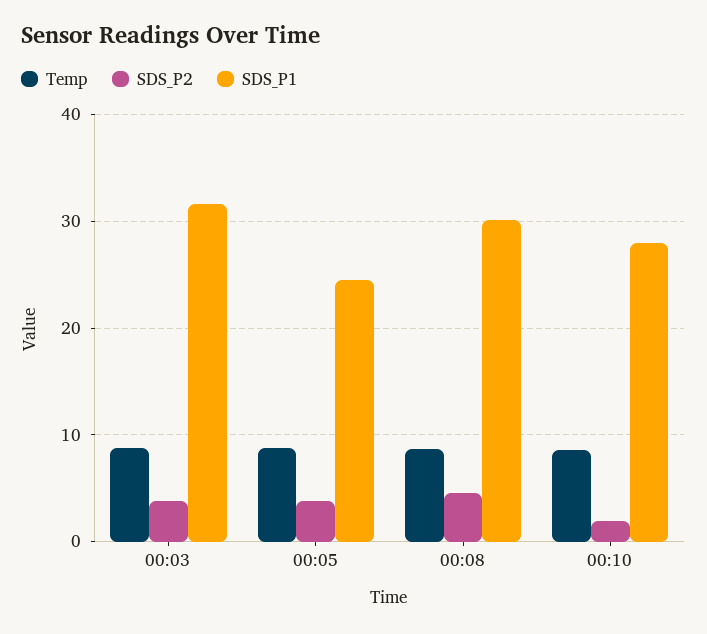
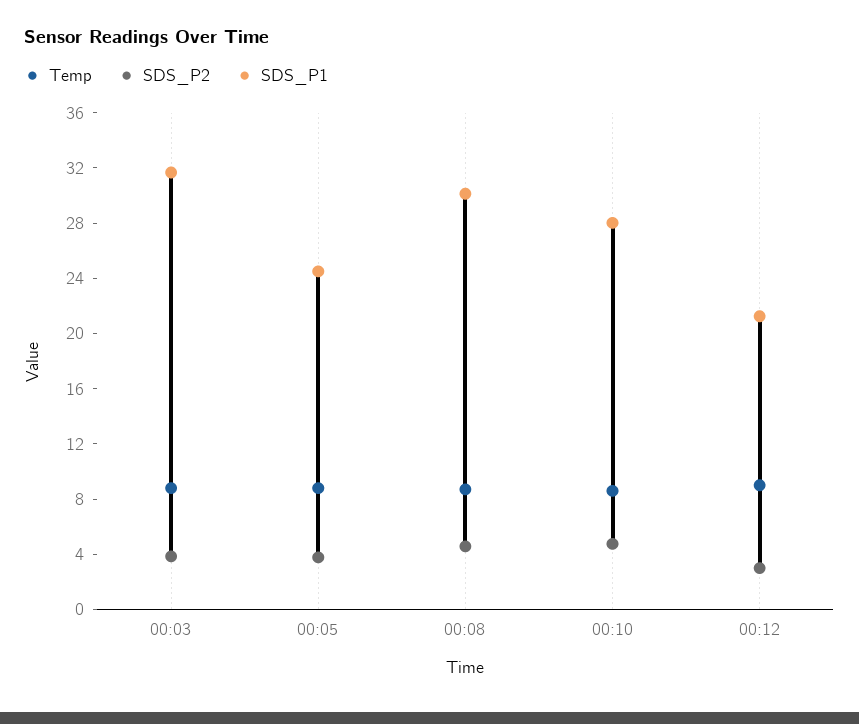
SDS_P2, 00:10: 2 -> 5
Temp, 00:12: none -> 9
SDS_P2, 00:12: none -> 3
SDS_P1, 00:12: none -> 21

